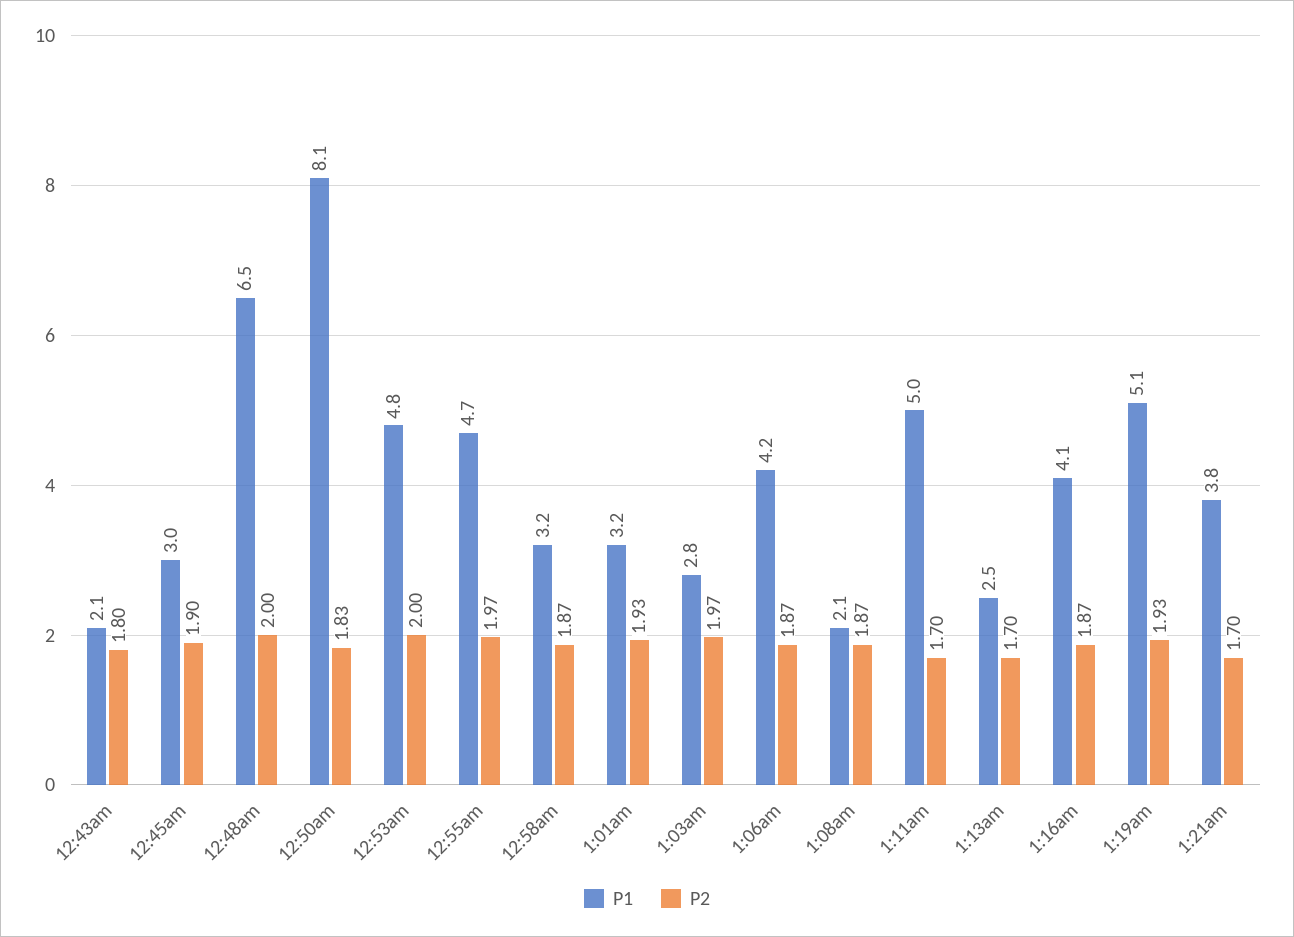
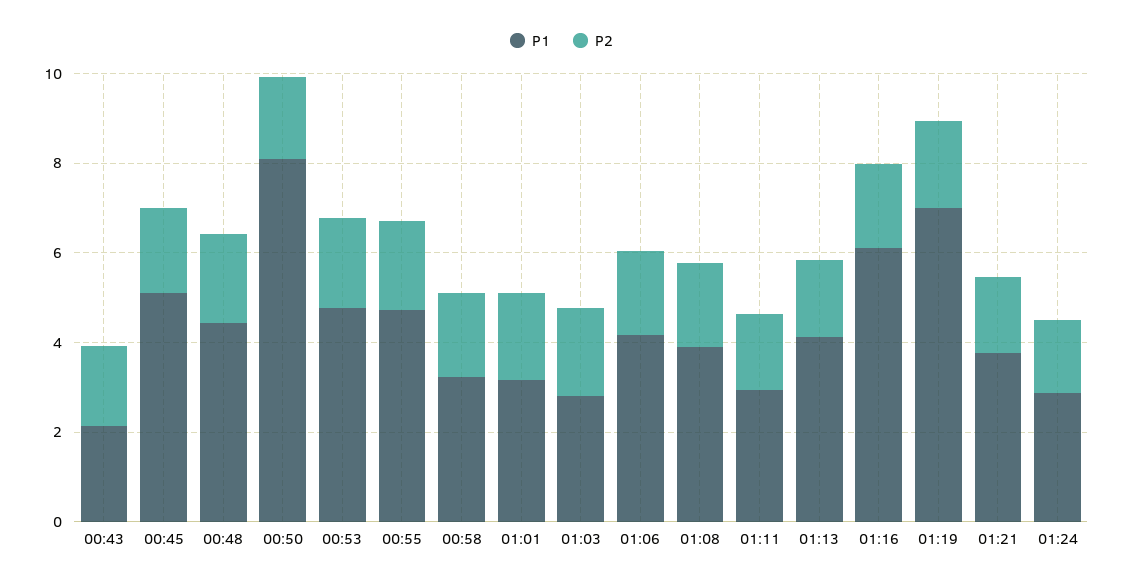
P1, 12:45am: 3 -> 5
P1, 12:48am: 6.5 -> 4.5
P1, 1:08am: 2.1 -> 4
P1, 1:11am: 5 -> 3
P1, 1:13am: 2.5 -> 4
P1, 1:16am: 4.1 -> 6
P1, 1:19am: 5.1 -> 7
P1, 01:24: none -> 3
P2, 01:24: none -> 1.5

